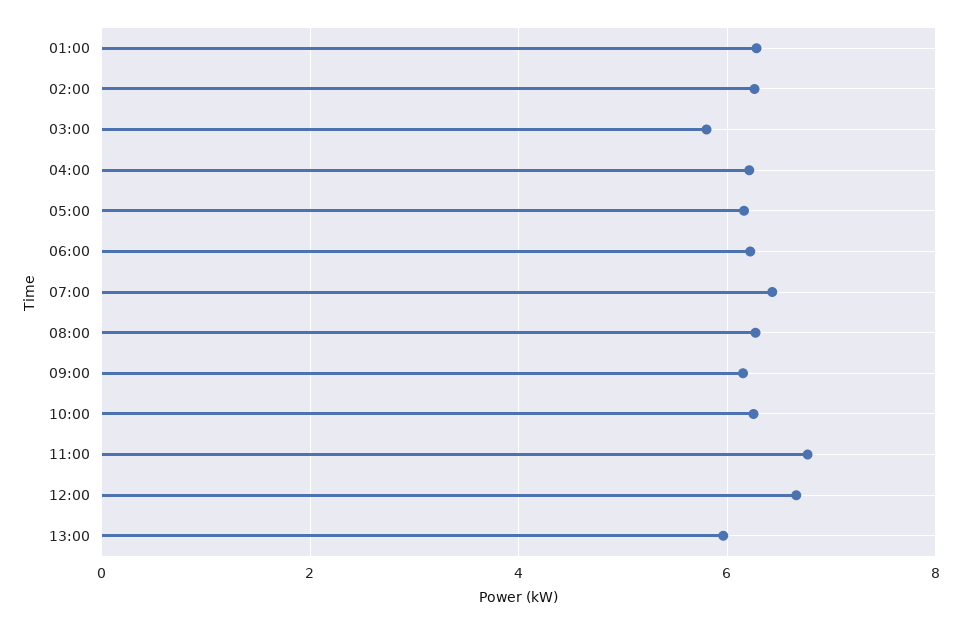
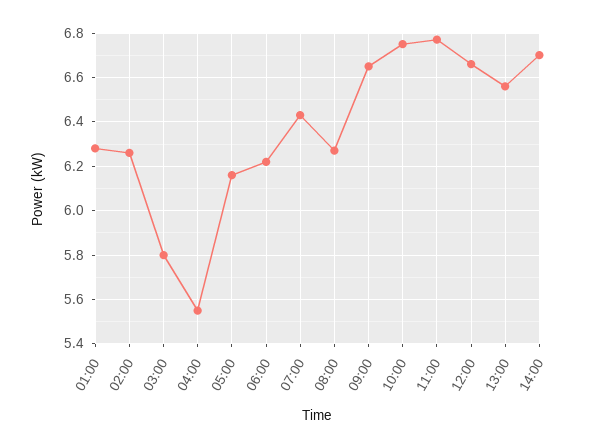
04:00: 6.2 -> 5.55
09:00: 6.2 -> 6.65
10:00: 6.2 -> 6.75
13:00: 6 -> 6.55
14:00: none -> 6.7

